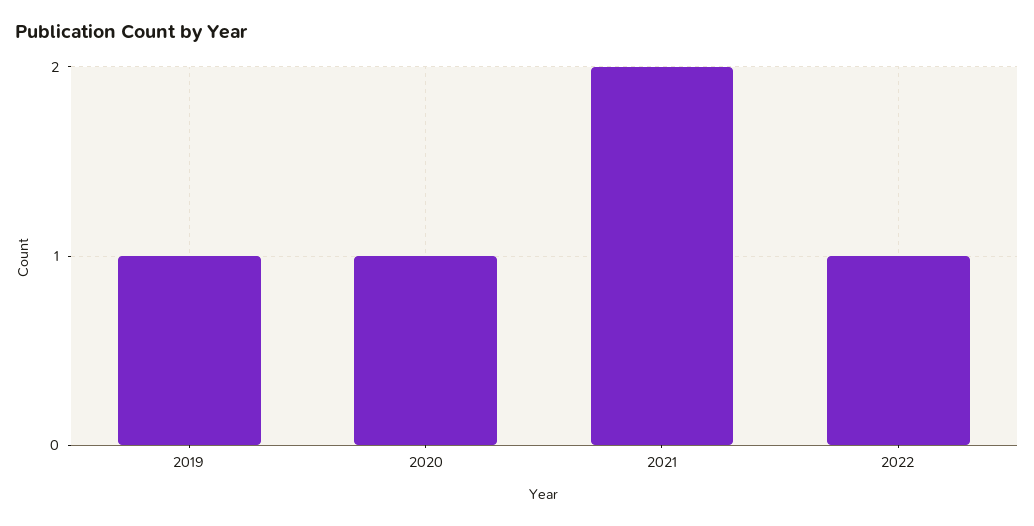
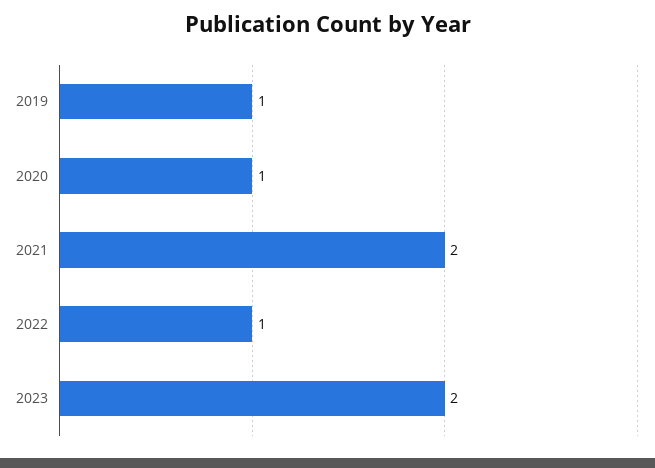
2023: none -> 2

